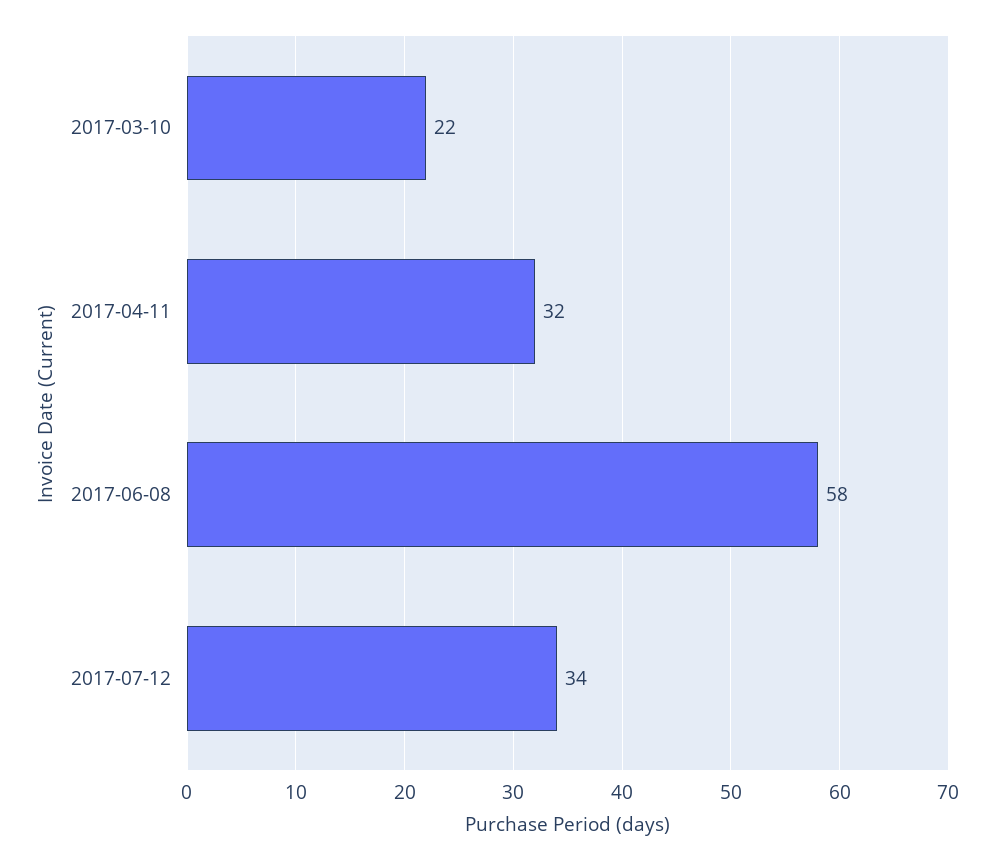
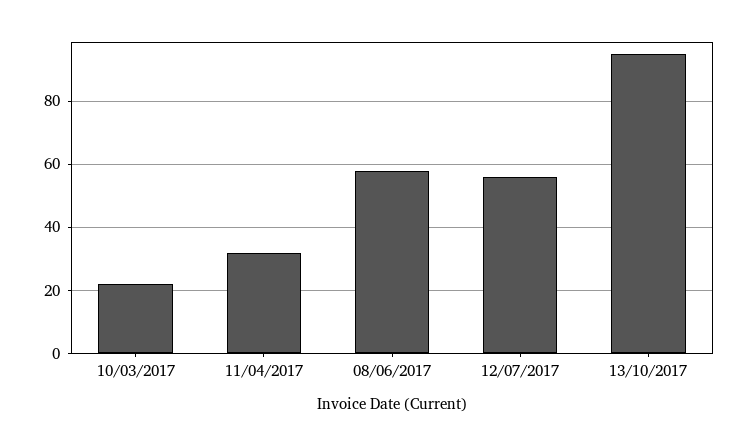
2017-07-12: 34 -> 55
13/10/2017: none -> 95

